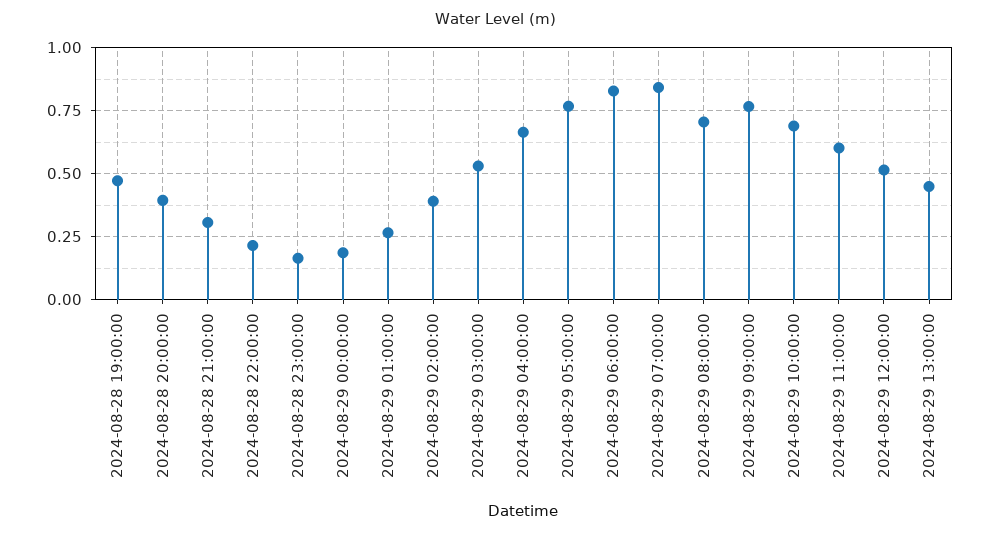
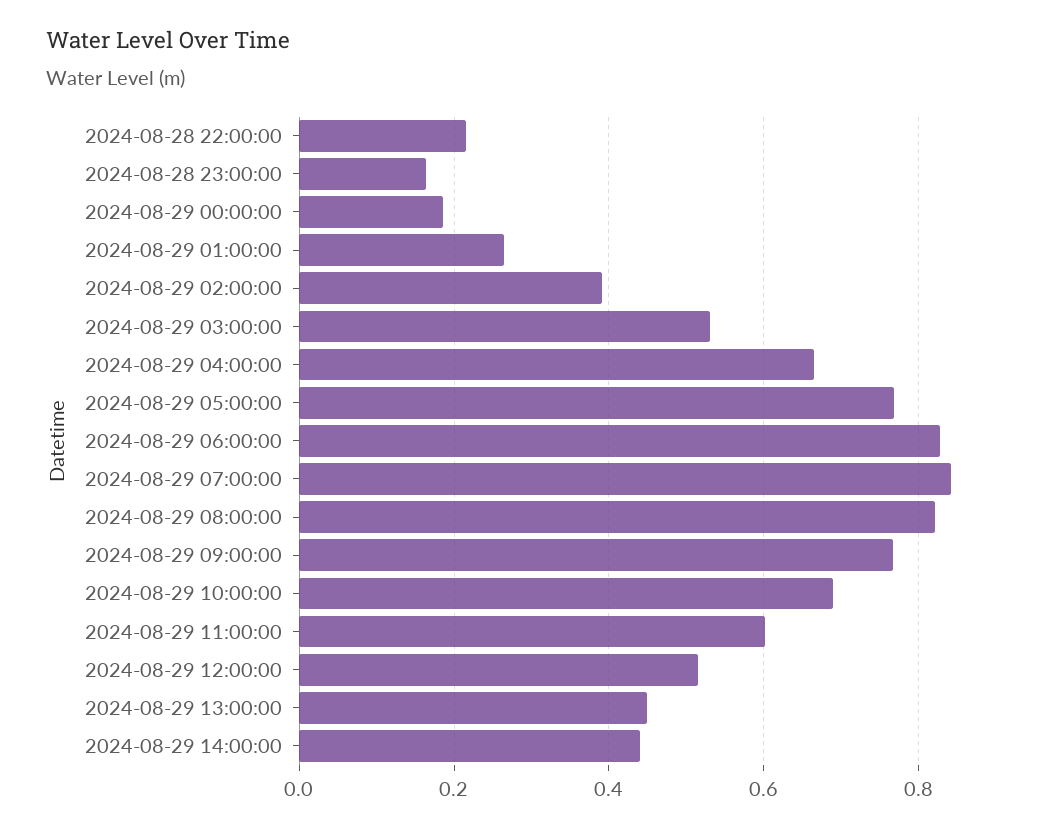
2024-08-28 19:00:00: 0.475 -> none
2024-08-28 20:00:00: 0.4 -> none
2024-08-28 21:00:00: 0.3 -> none
2024-08-29 08:00:00: 0.7 -> 0.82
2024-08-29 14:00:00: none -> 0.44

